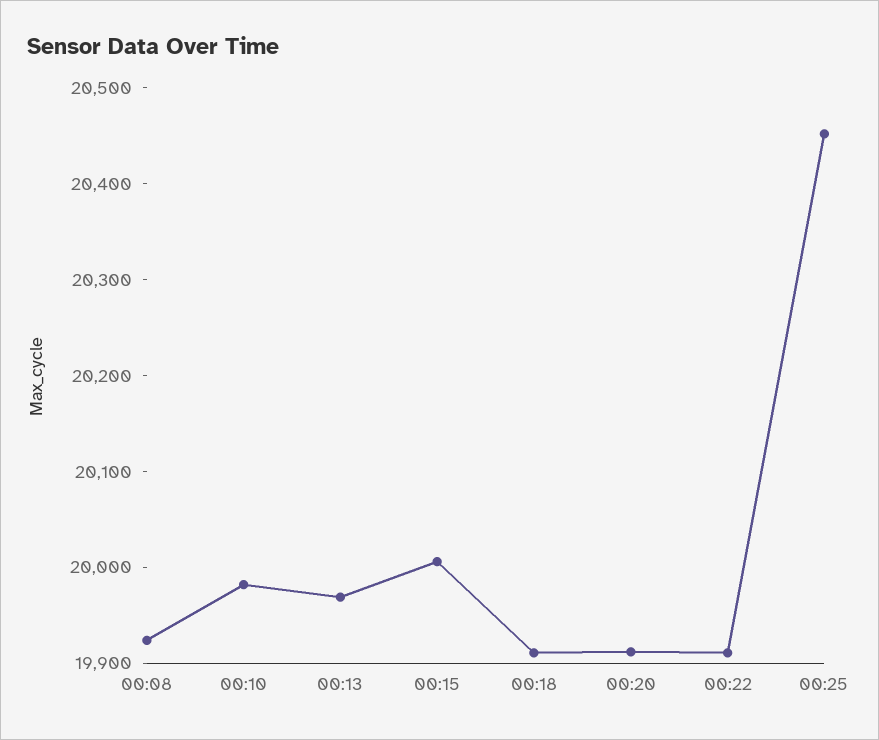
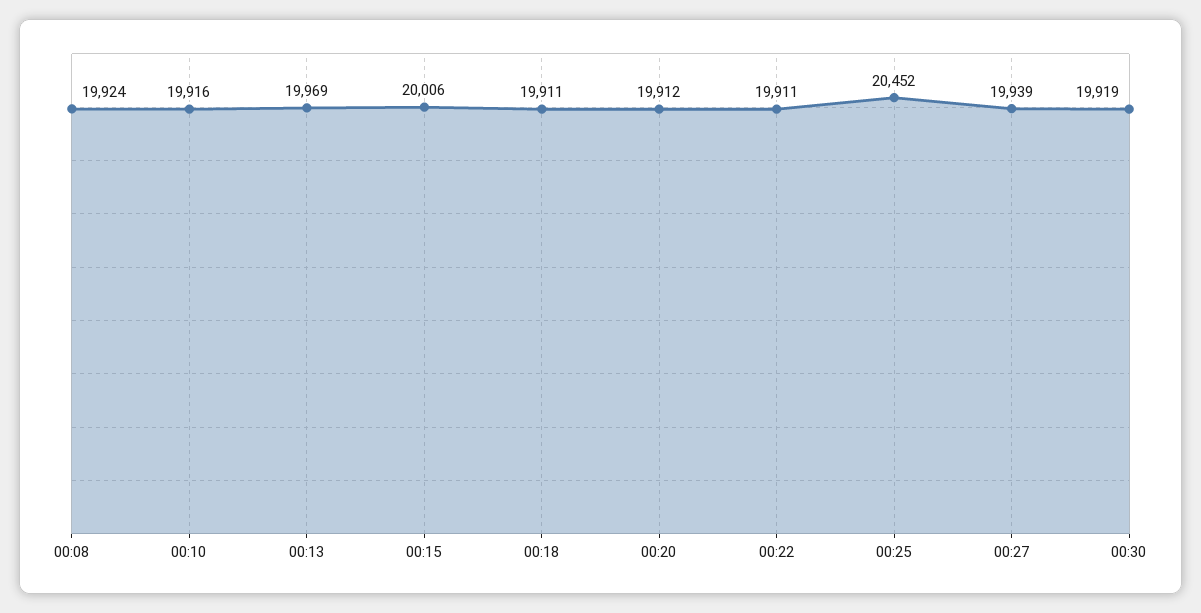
00:10: 19980 -> 19916
00:27: none -> 19939
00:30: none -> 19919

